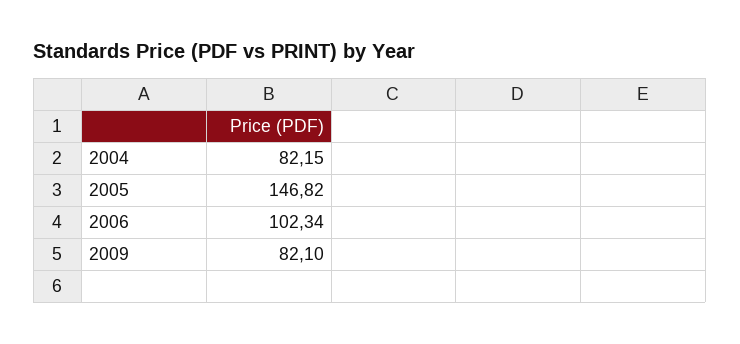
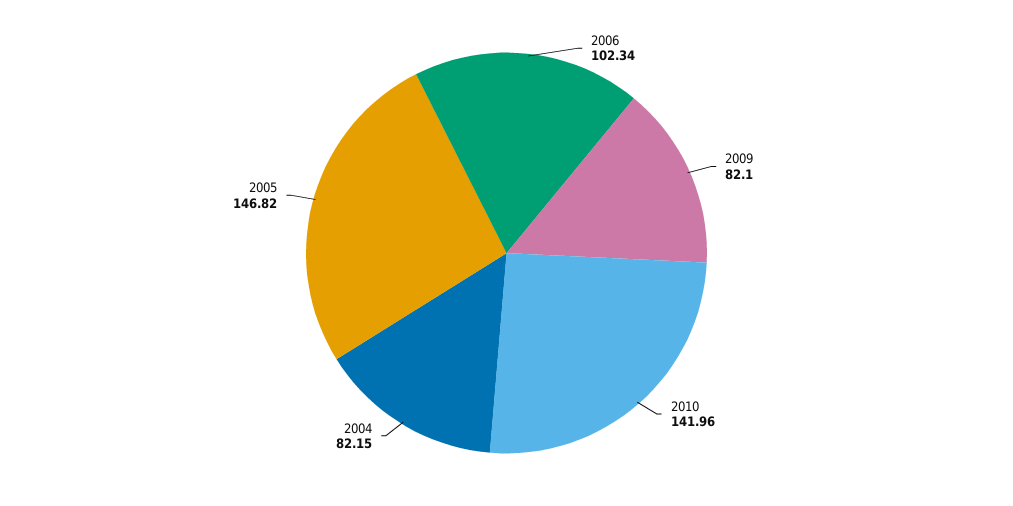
2010: none -> 141.96

